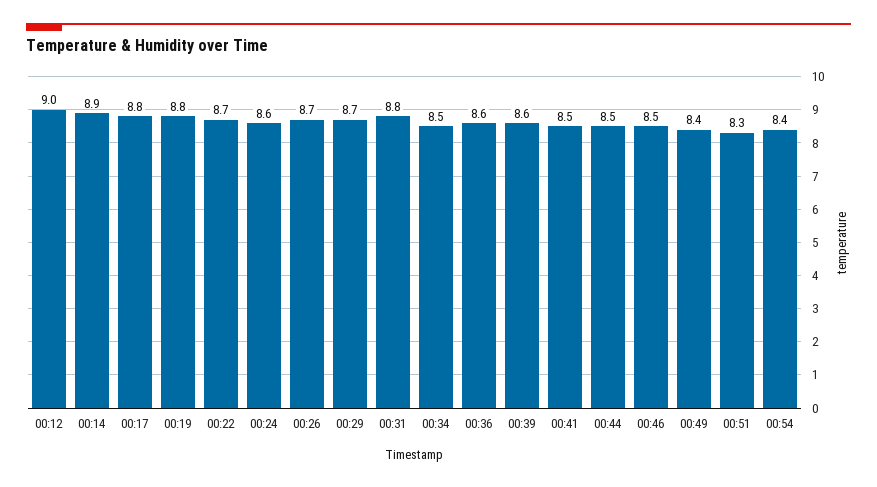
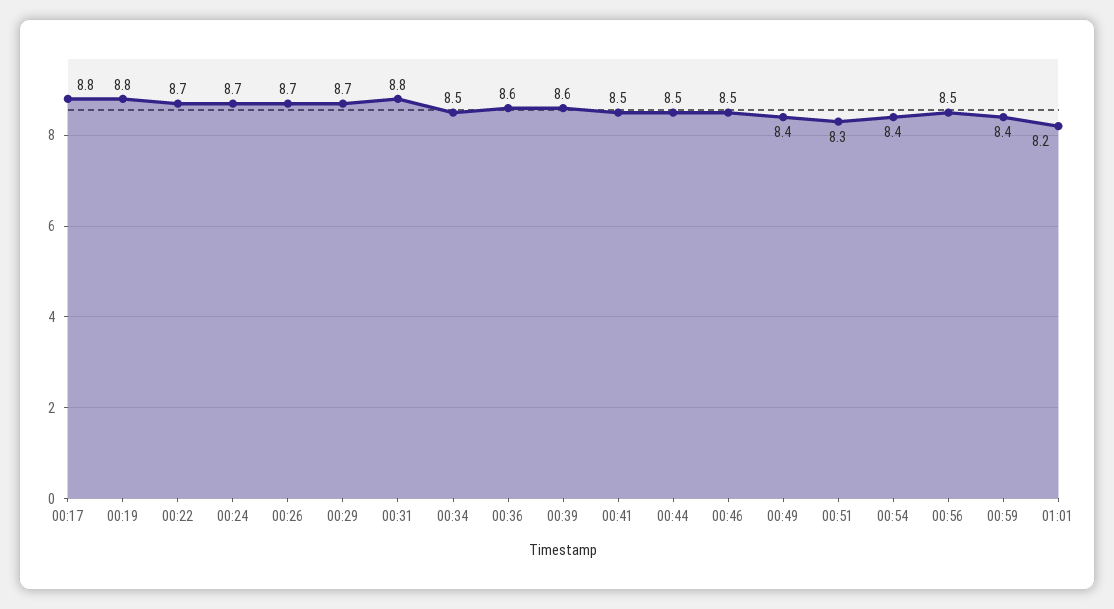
00:12: 9 -> none
00:14: 8.9 -> none
00:24: 8.6 -> 8.7
00:56: none -> 8.5
00:59: none -> 8.4
01:01: none -> 8.2

